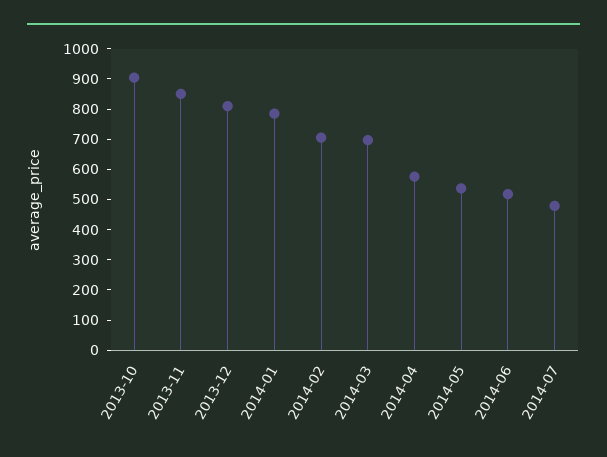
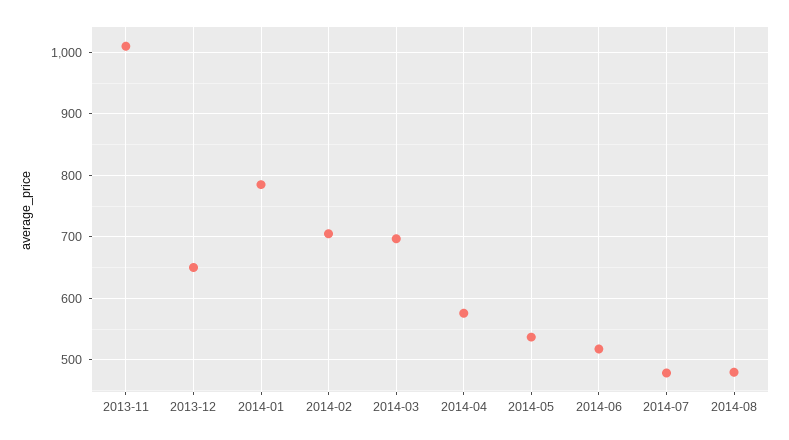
2013-10: 900 -> none
2013-11: 850 -> 1010
2013-12: 800 -> 650
2014-08: none -> 480

